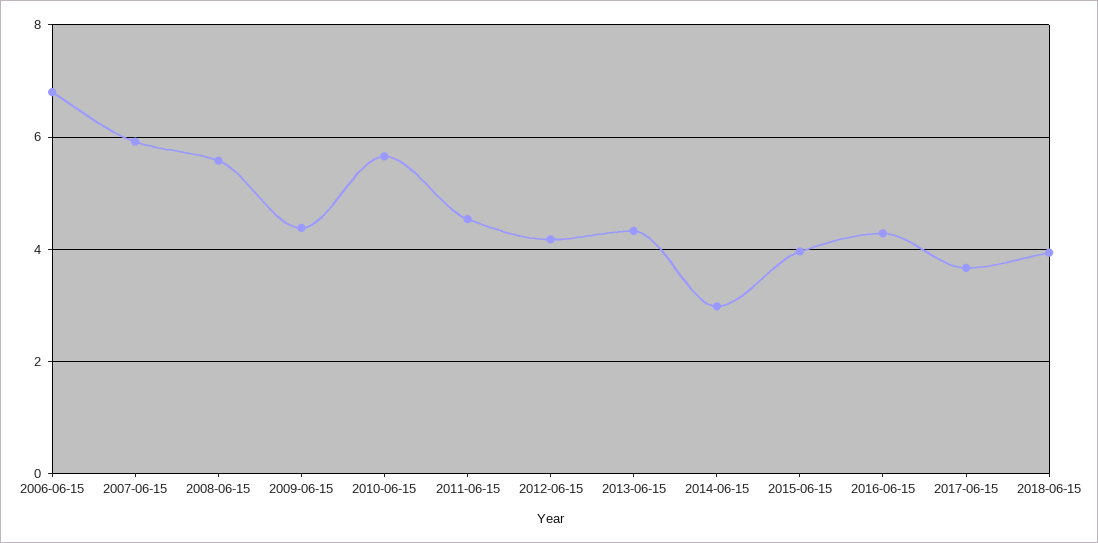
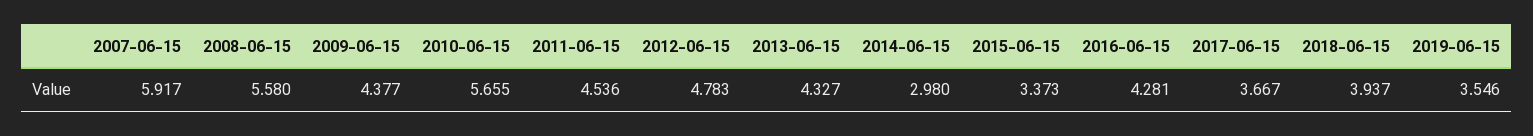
2006-06-15: 6.8 -> none
2012-06-15: 4.2 -> 4.783
2015-06-15: 4 -> 3.373
2019-06-15: none -> 3.546

